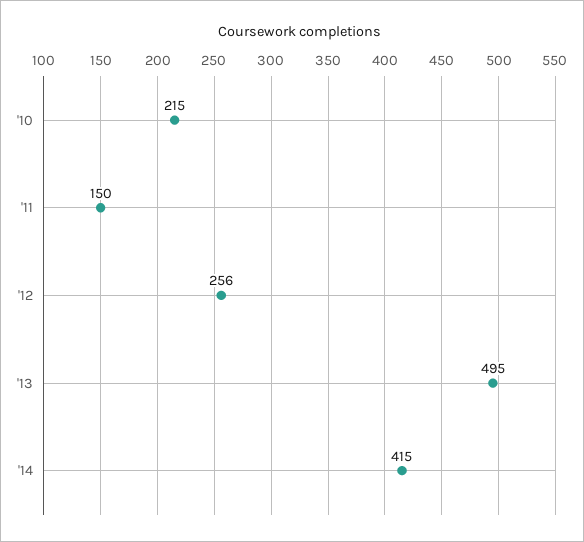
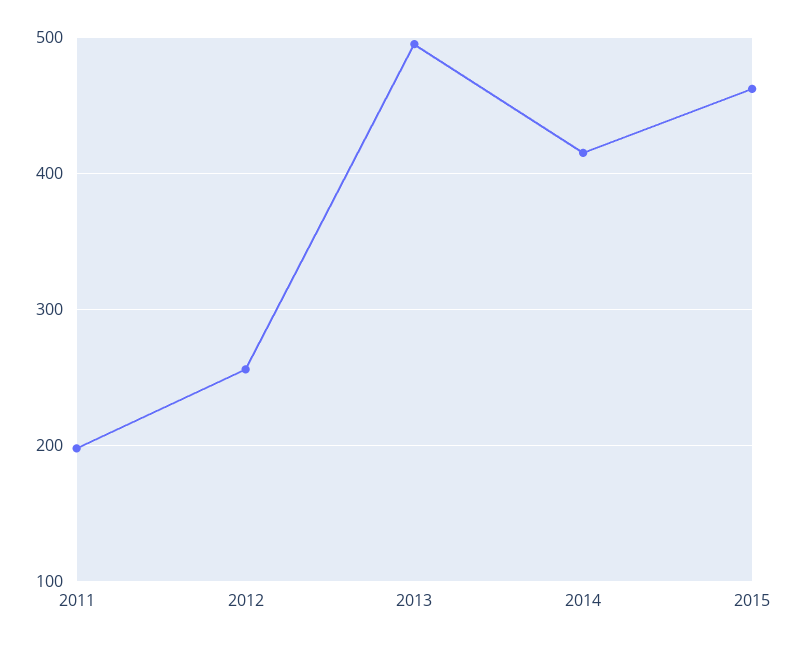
'10: 215 -> none
'11: 150 -> 200
2015: none -> 460

